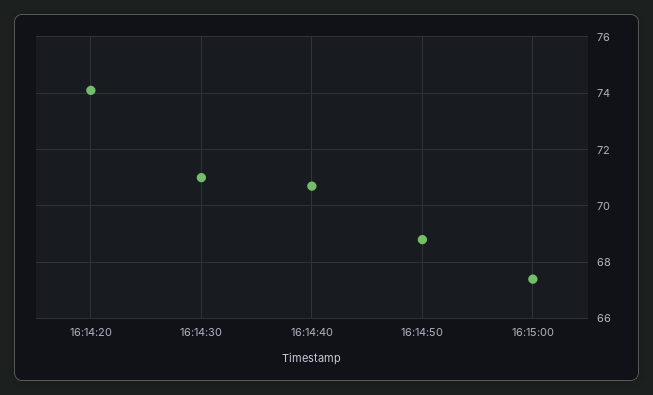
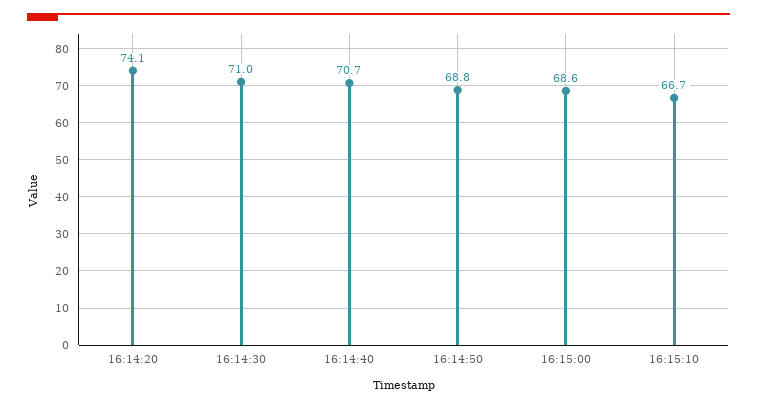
16:15:00: 67.5 -> 68.6
16:15:10: none -> 66.7

